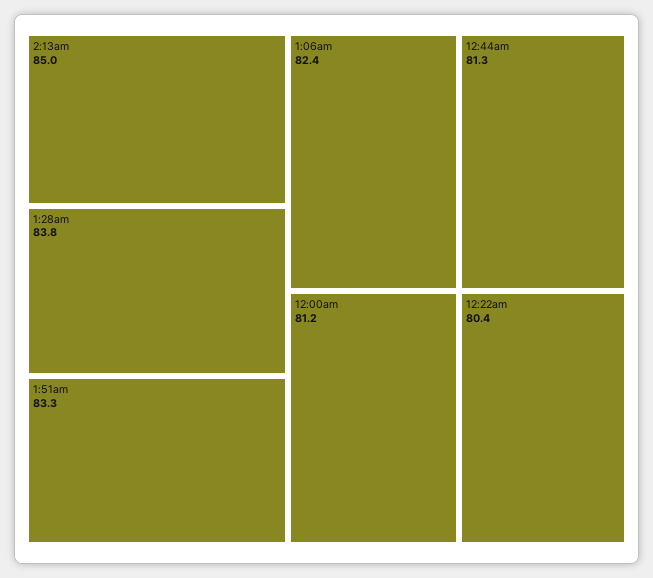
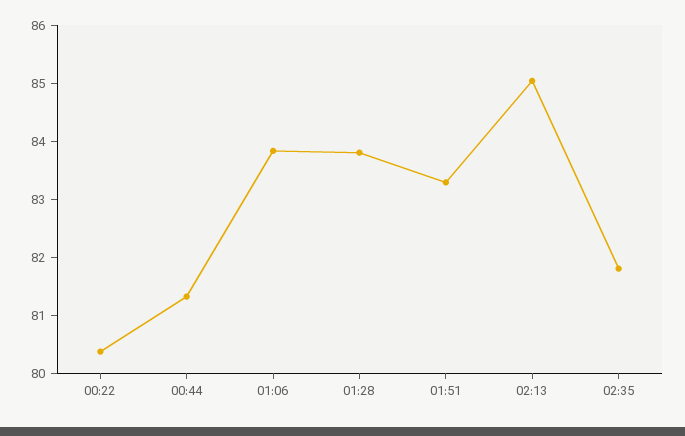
1:06am: 82.4 -> 83.8
12:00am: 81.2 -> none
02:35: none -> 81.8

